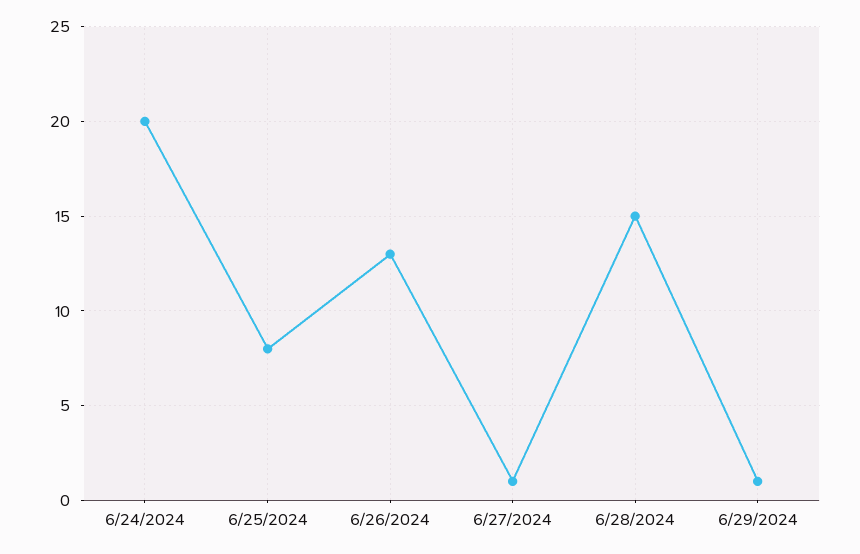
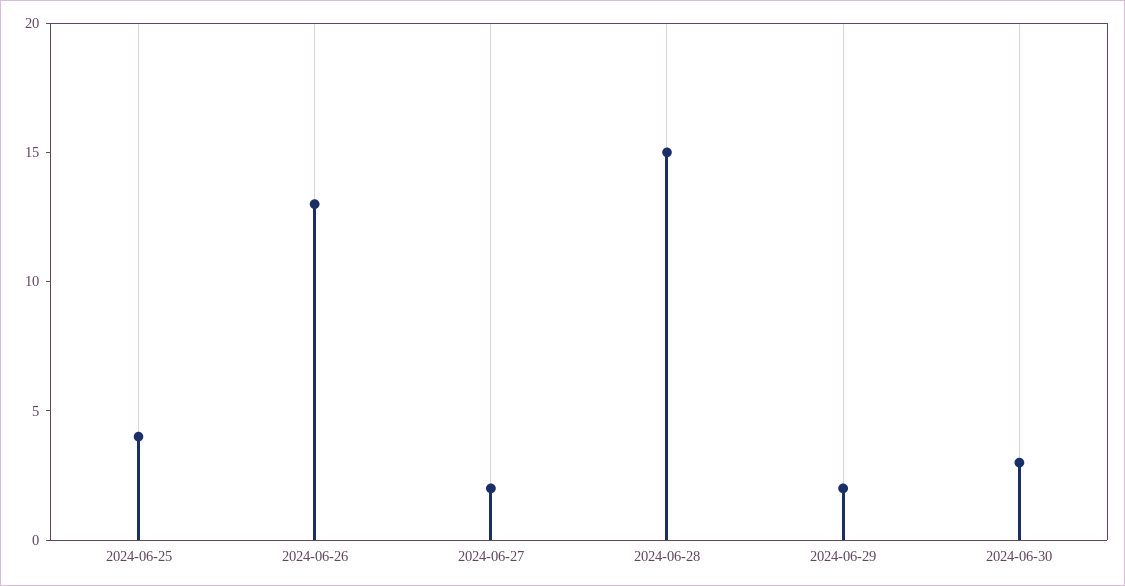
6/24/2024: 20 -> none
6/25/2024: 8 -> 4
6/27/2024: 1 -> 2
6/29/2024: 1 -> 2
2024-06-30: none -> 3

